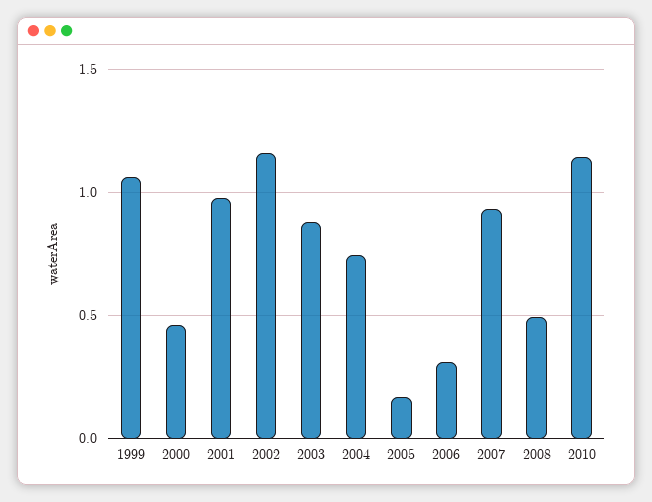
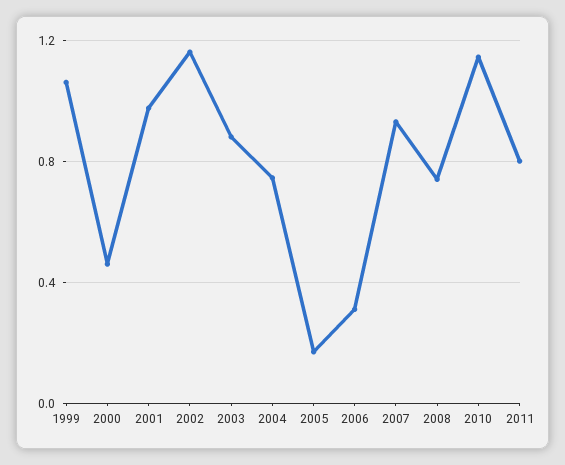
2008: 0.5 -> 0.75
2011: none -> 0.8

